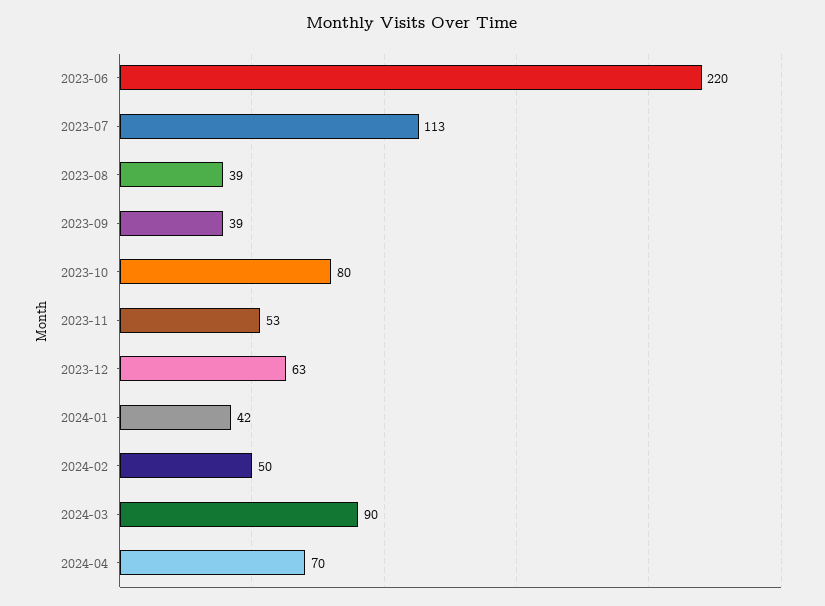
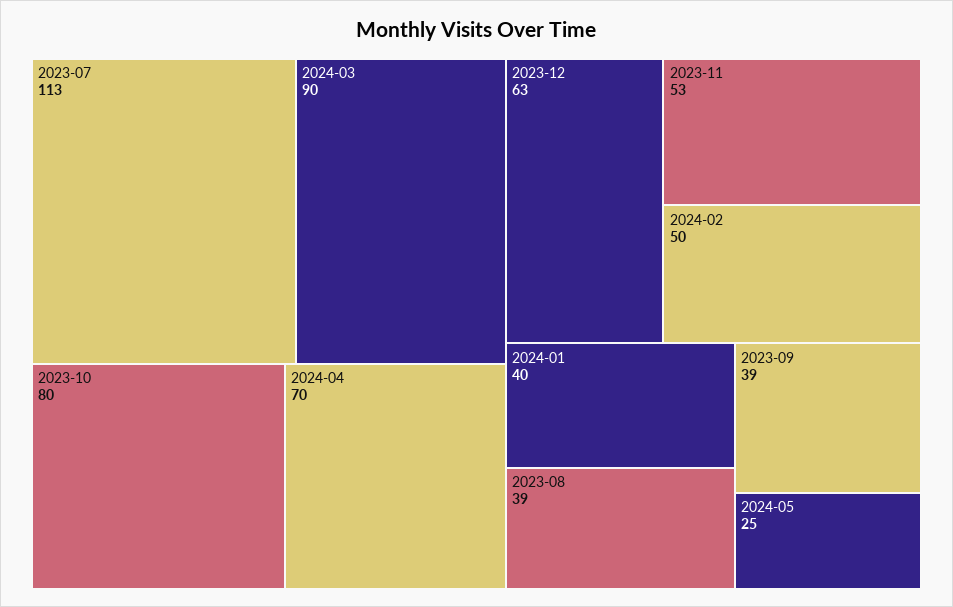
2023-06: 220 -> none
2024-01: 42 -> 40
2024-05: none -> 25

